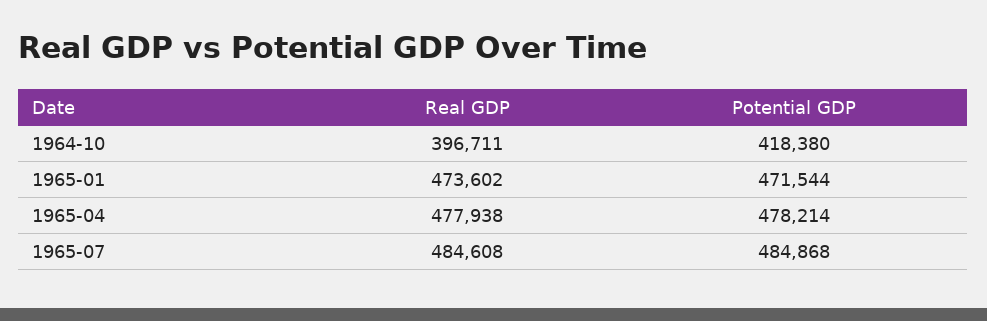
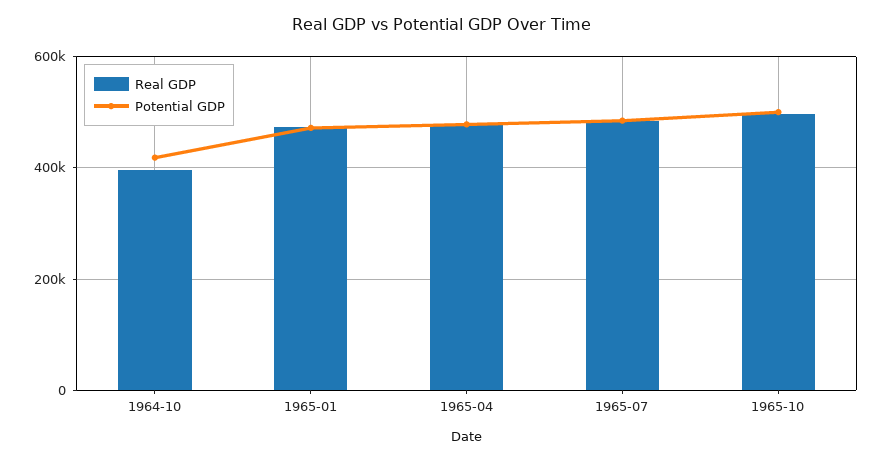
Real GDP, 1965-10: none -> 500000
Potential GDP, 1965-10: none -> 500000

